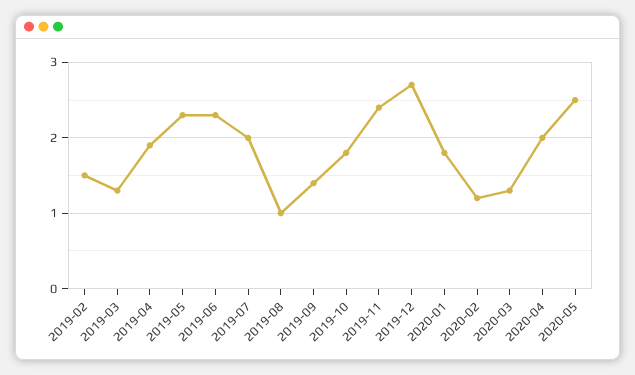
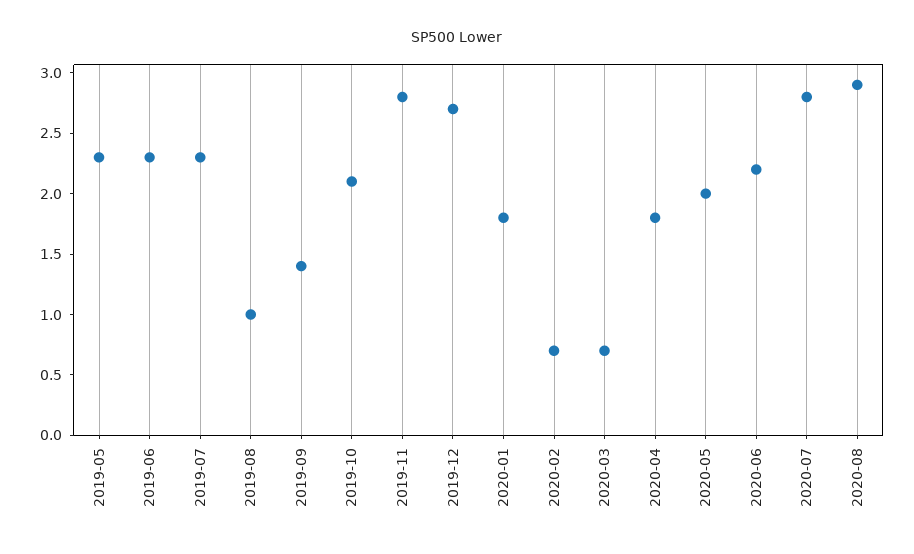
2019-02: 1.5 -> none
2019-03: 1.3 -> none
2019-04: 1.9 -> none
2019-07: 2 -> 2.3
2019-10: 1.8 -> 2.1
2019-11: 2.4 -> 2.8
2020-02: 1.2 -> 0.7
2020-03: 1.3 -> 0.7
2020-04: 2 -> 1.8
2020-05: 2.5 -> 2
2020-06: none -> 2.2
2020-07: none -> 2.8
2020-08: none -> 2.9

